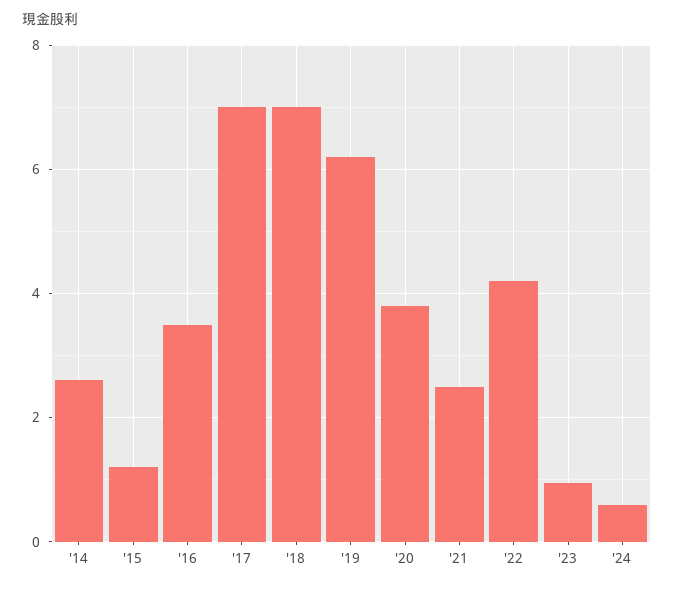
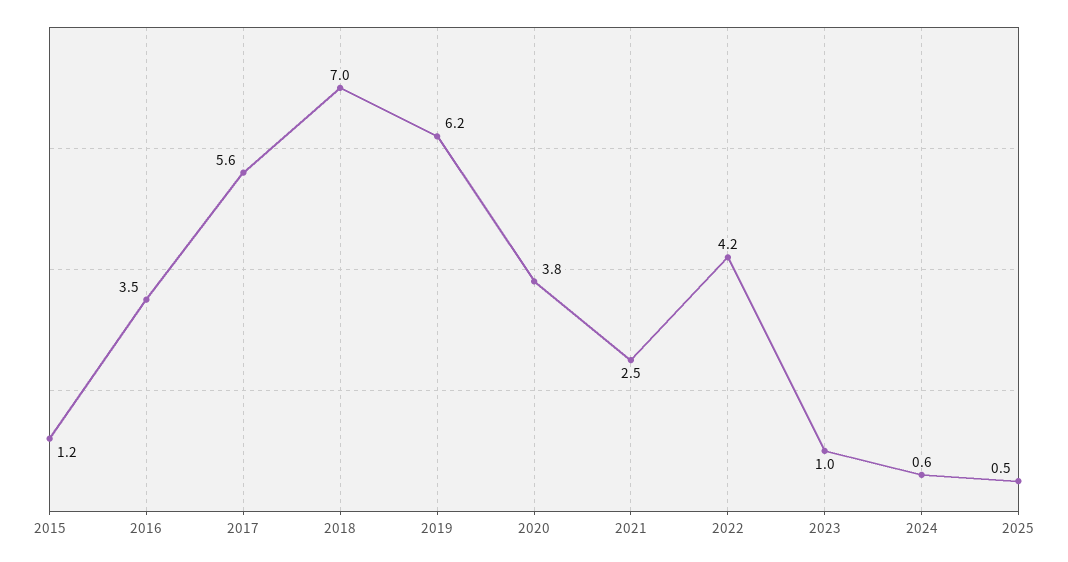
'14: 2.6 -> none
'17: 7 -> 5.6
2025: none -> 0.5

